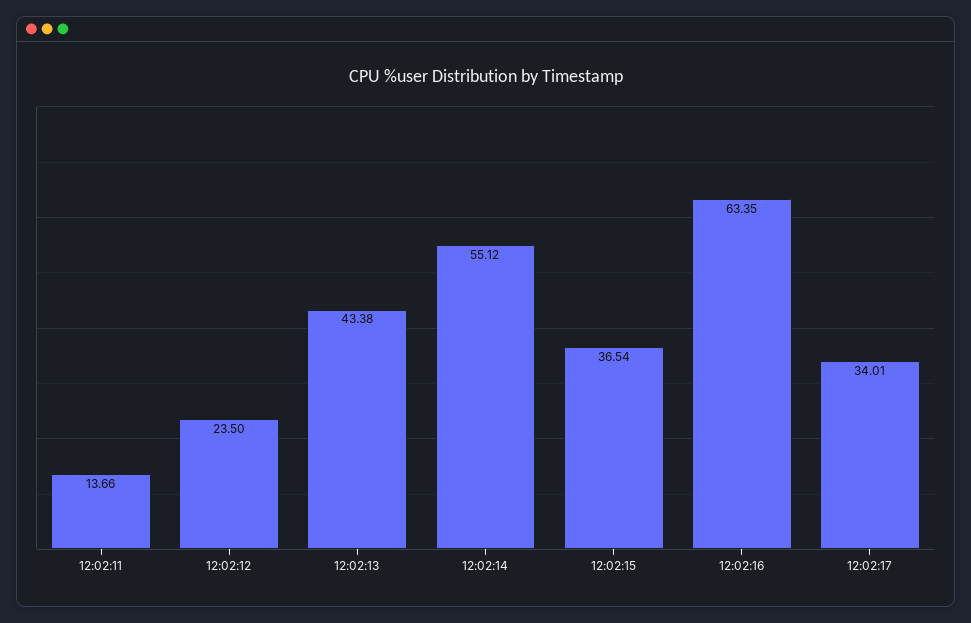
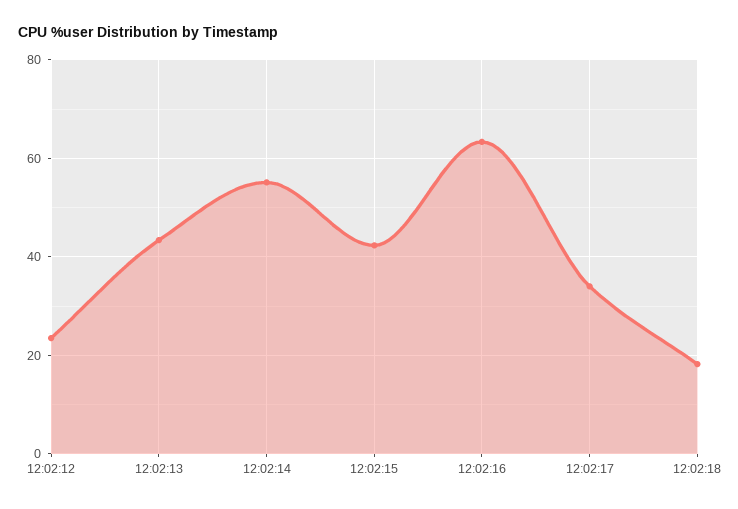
12:02:11: 13.66 -> none
12:02:15: 36.54 -> 42
12:02:18: none -> 18

